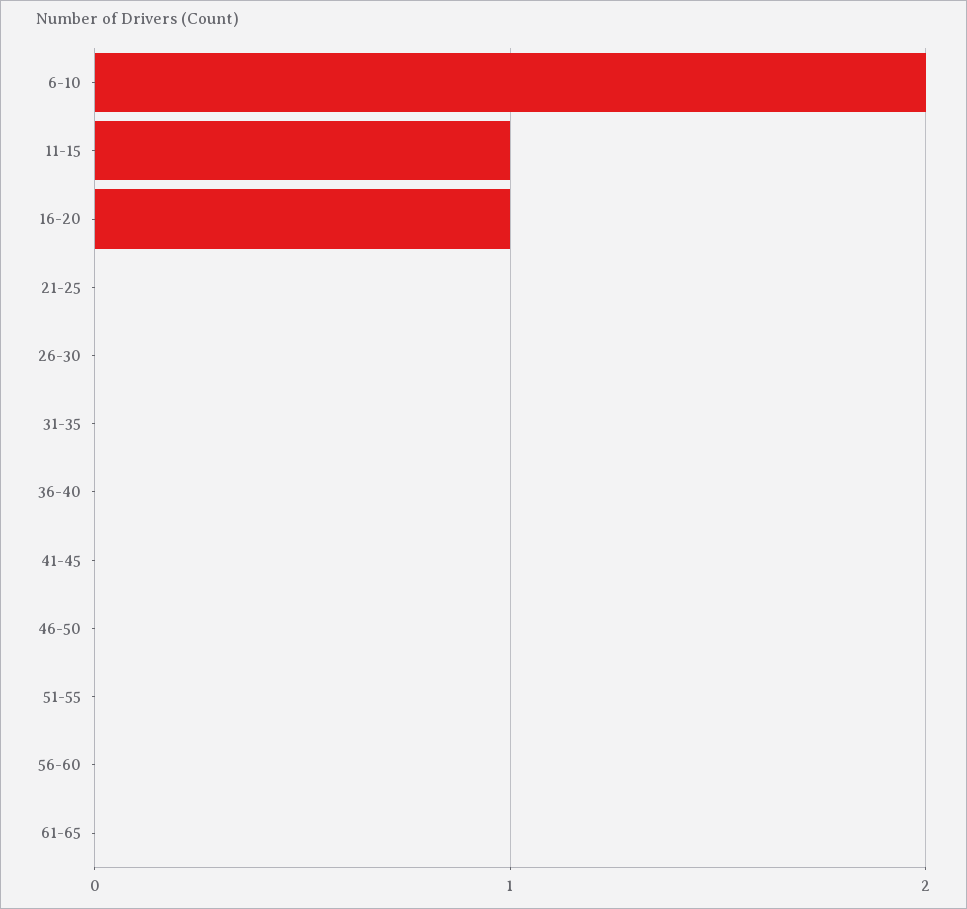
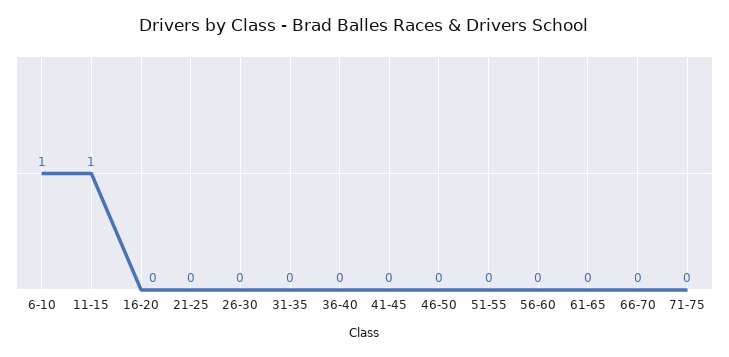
6-10: 2 -> 1
16-20: 1 -> 0
66-70: none -> 0
71-75: none -> 0

